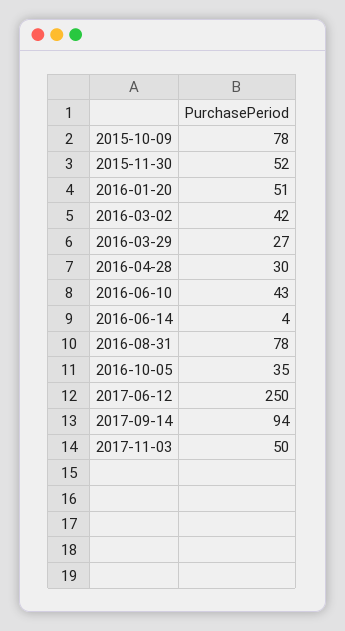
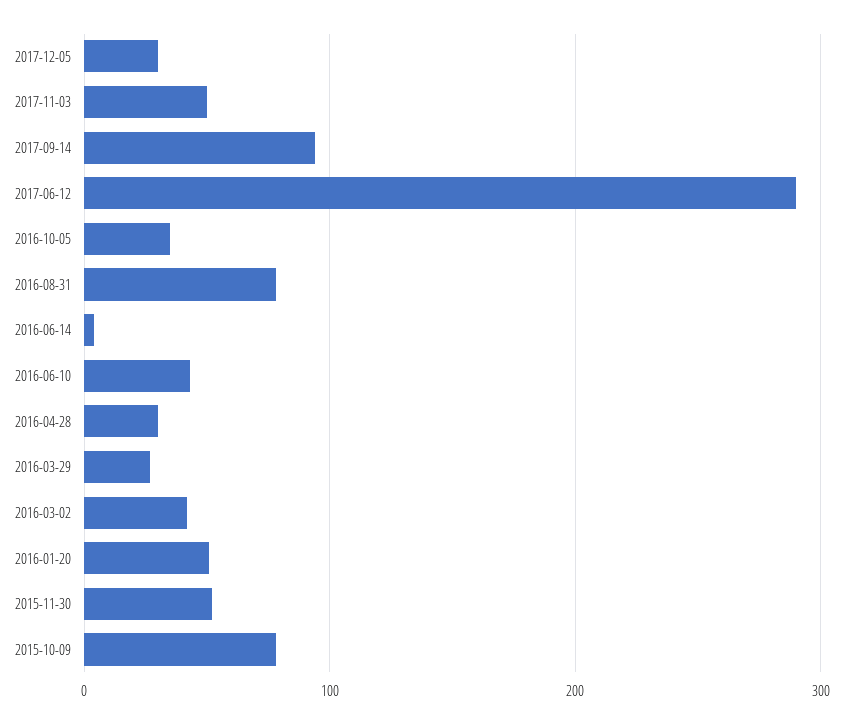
2017-06-12: 250 -> 290
2017-12-05: none -> 30

